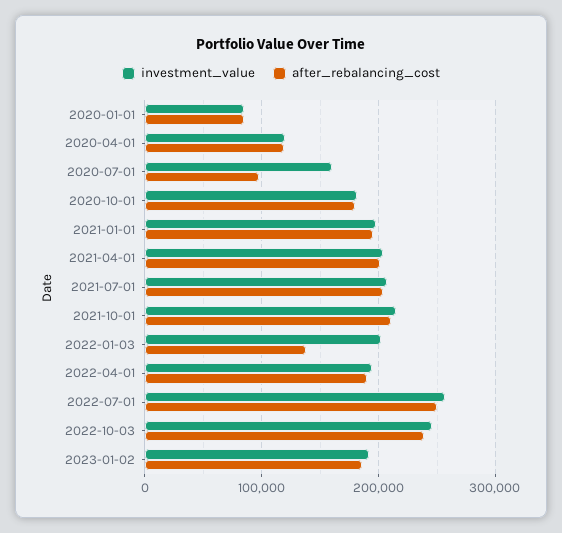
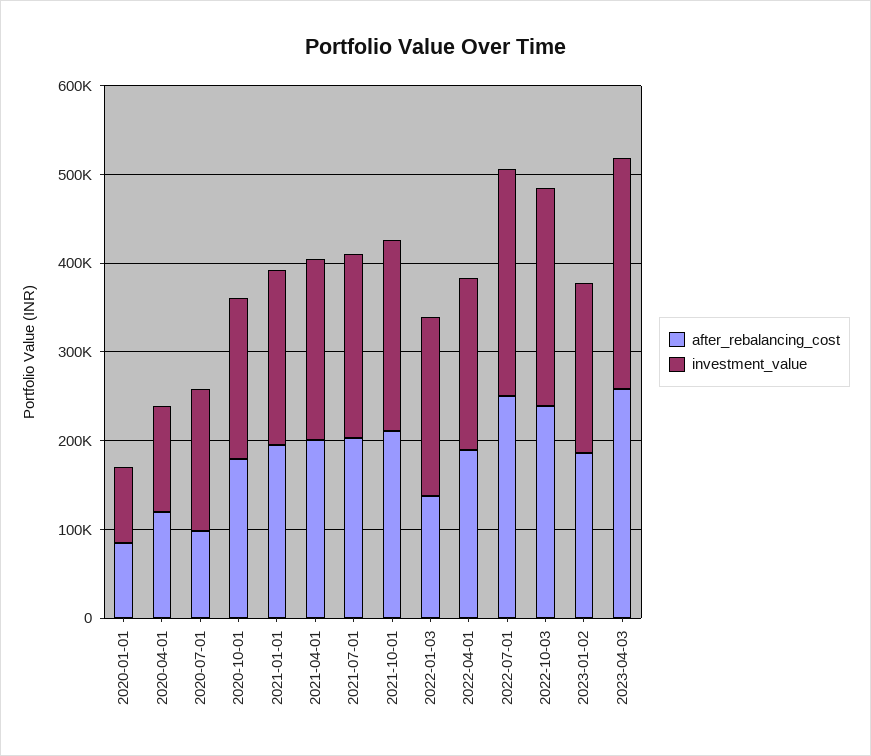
after_rebalancing_cost, 2023-04-03: none -> 260000
investment_value, 2023-04-03: none -> 260000

